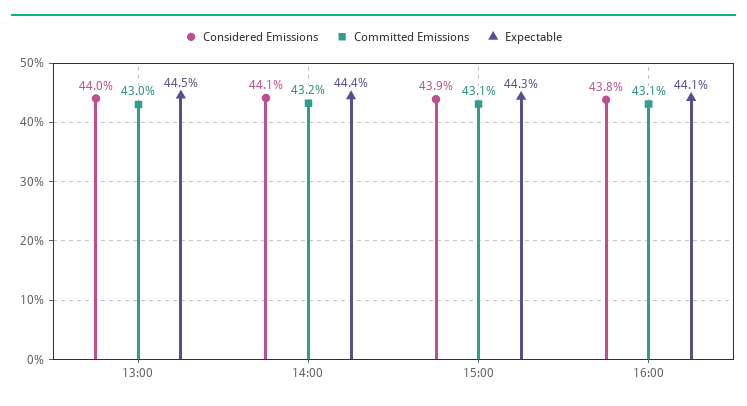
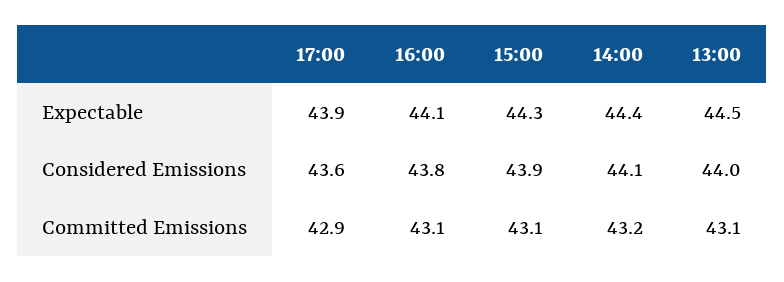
Committed Emissions, 13:00: 43 -> 43.1
Expectable, 17:00: none -> 43.9
Considered Emissions, 17:00: none -> 43.6
Committed Emissions, 17:00: none -> 42.9

